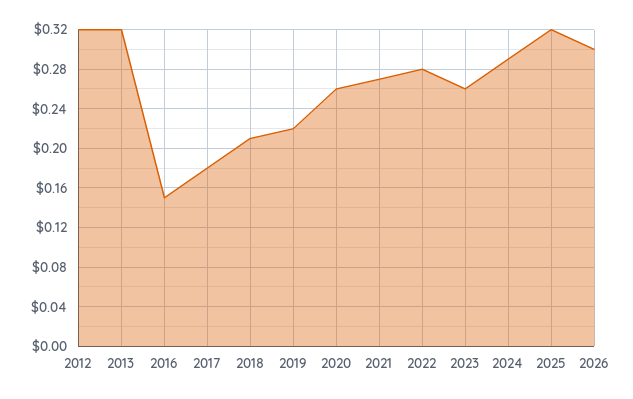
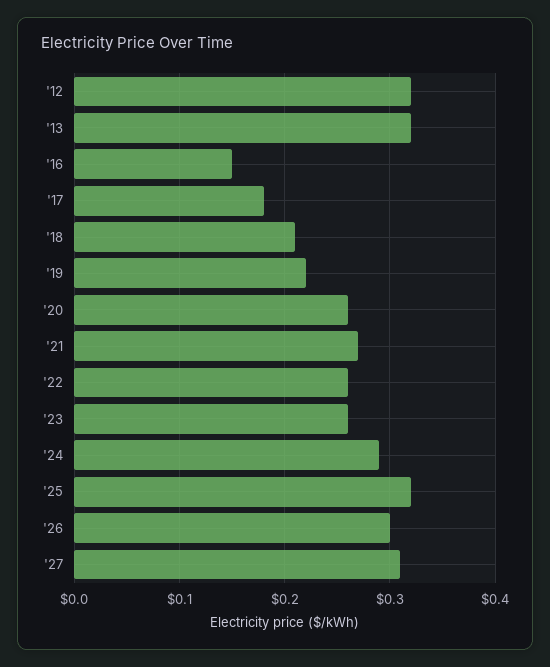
2022: 0.28 -> 0.26
'27: none -> 0.31

